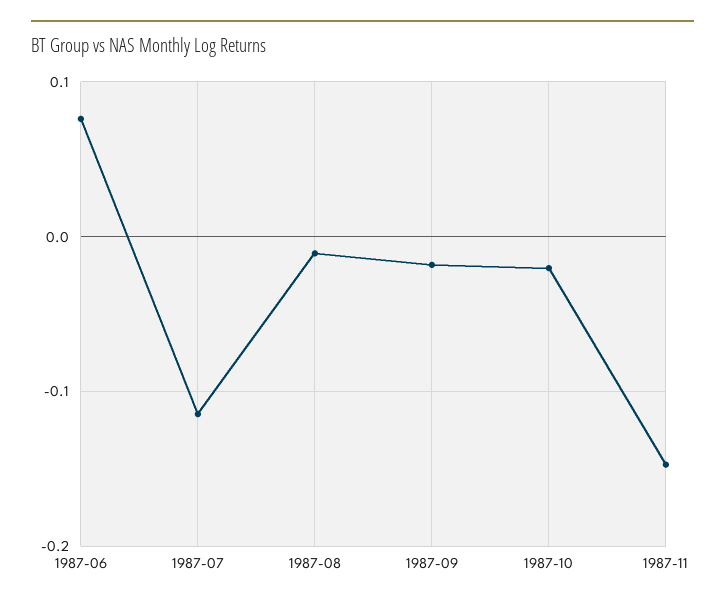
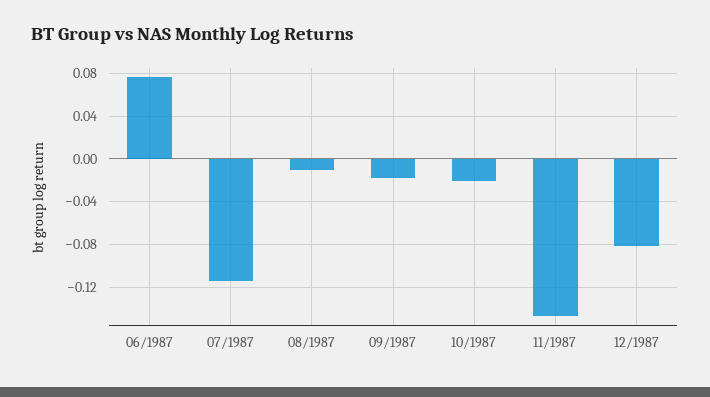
12/1987: none -> -0.08

